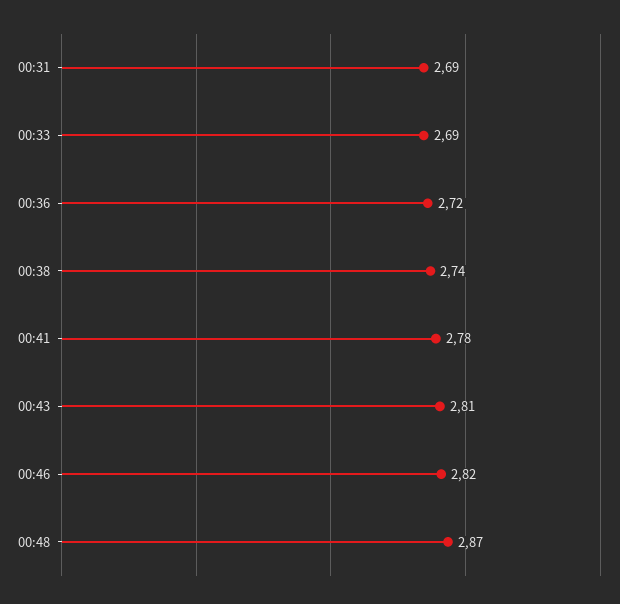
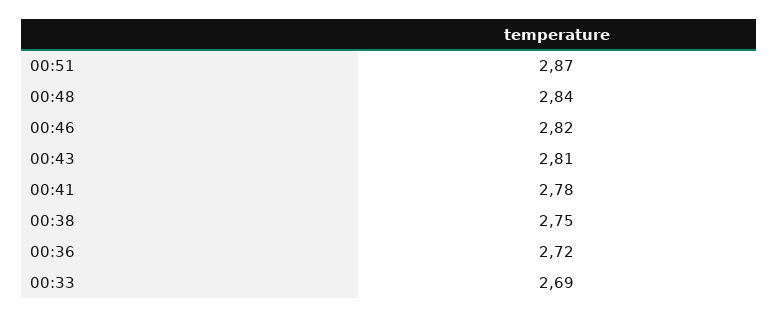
00:31: 2.69 -> none
00:38: 2.74 -> 2.75
00:48: 2.87 -> 2.84
00:51: none -> 2.87

